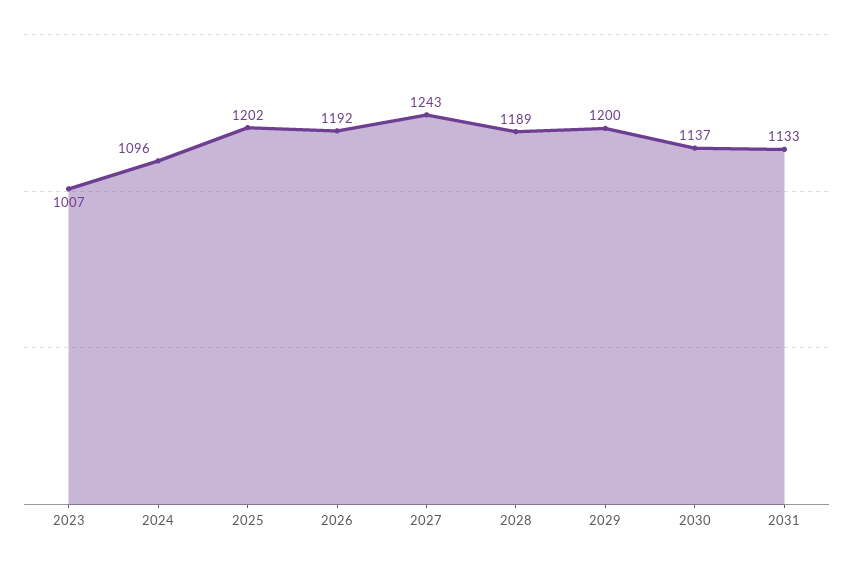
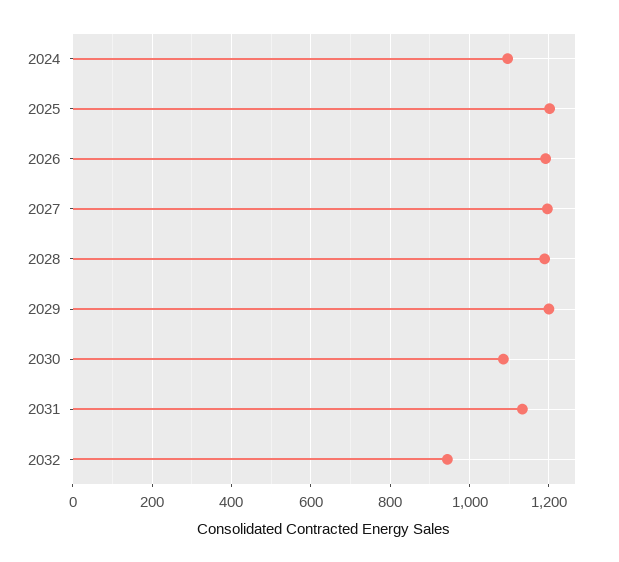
2023: 1007 -> none
2027: 1243 -> 1200
2030: 1137 -> 1080
2032: none -> 940

